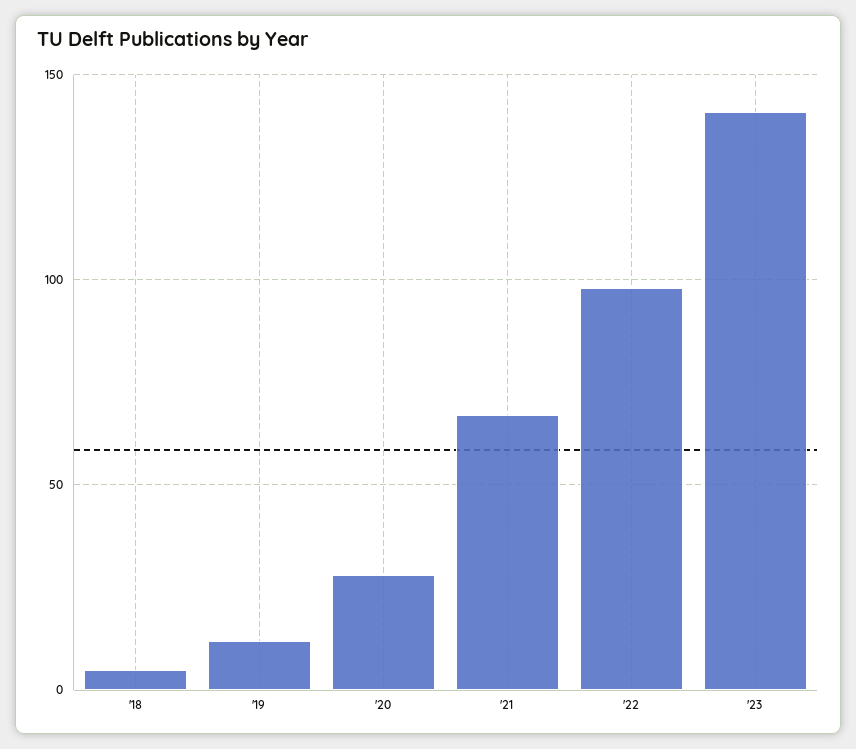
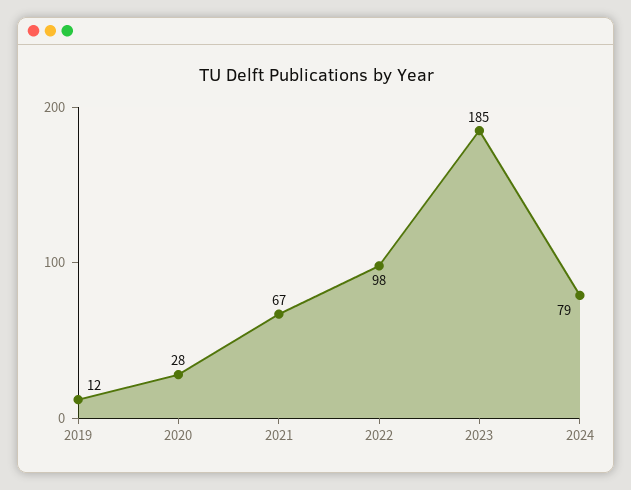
'18: 5 -> none
'23: 140 -> 185
2024: none -> 79

